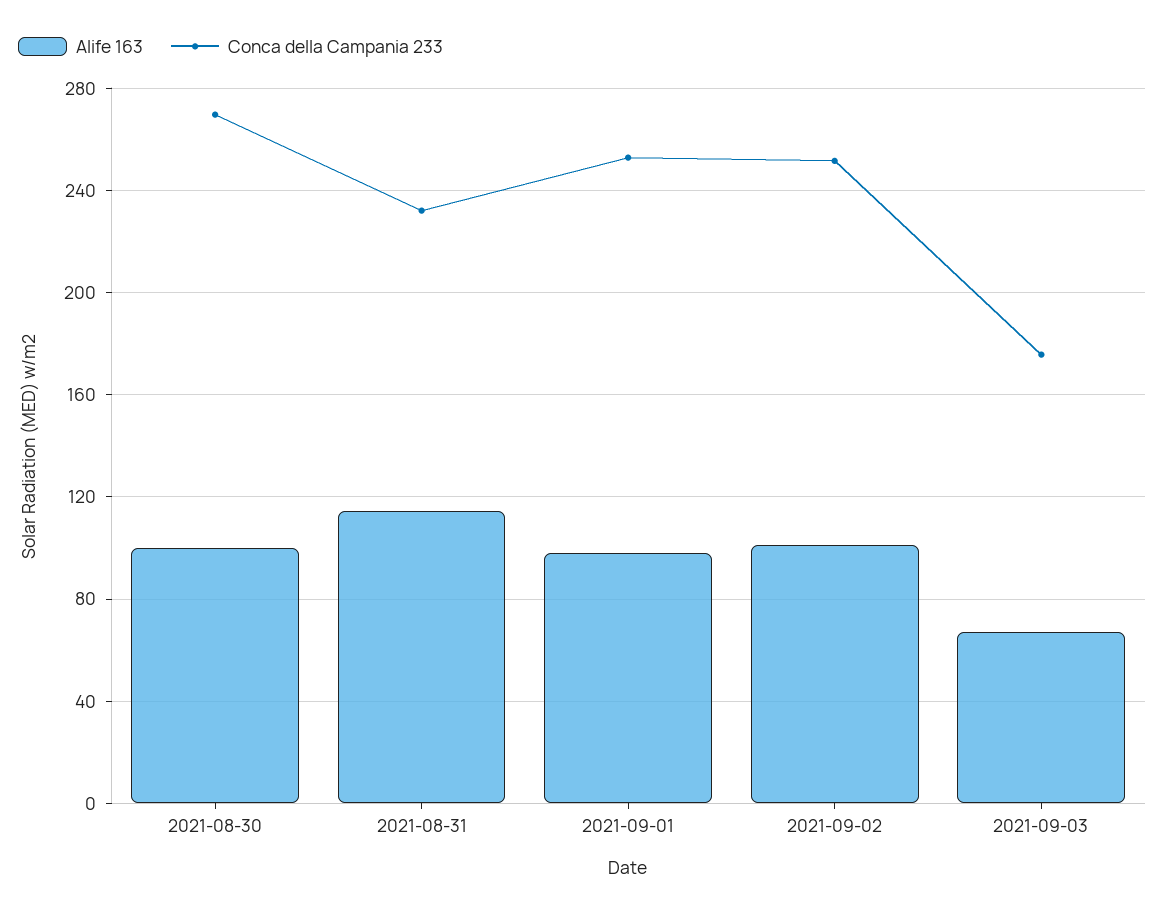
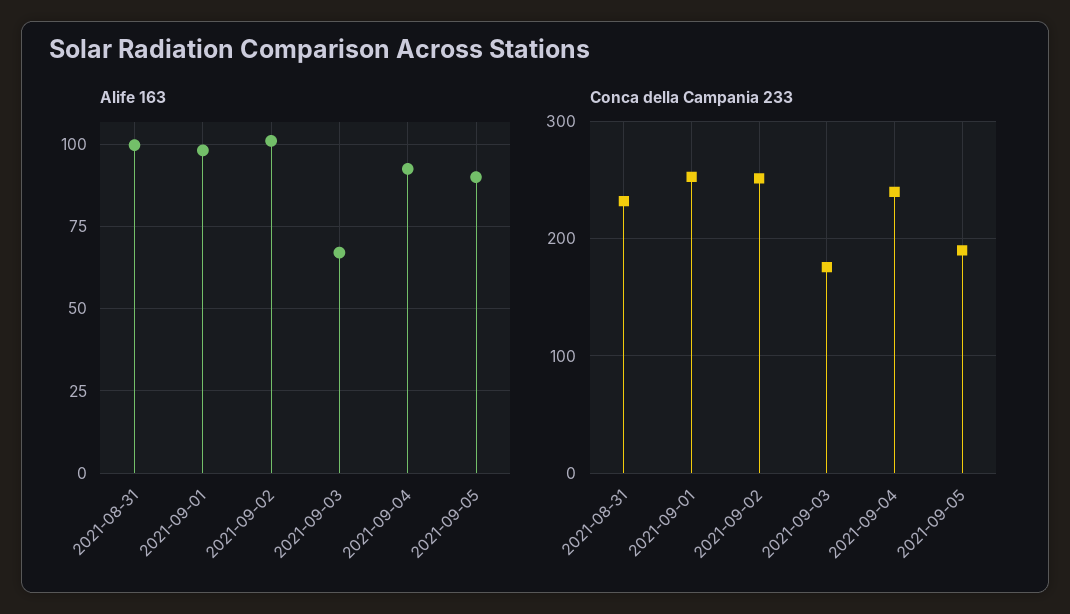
Alife 163, 2021-08-30: 100 -> none
Conca della Campania 233, 2021-08-30: 270 -> none
Alife 163, 2021-08-31: 115 -> 100
Alife 163, 2021-09-04: none -> 92.5
Alife 163, 2021-09-05: none -> 90
Conca della Campania 233, 2021-09-04: none -> 240
Conca della Campania 233, 2021-09-05: none -> 190

